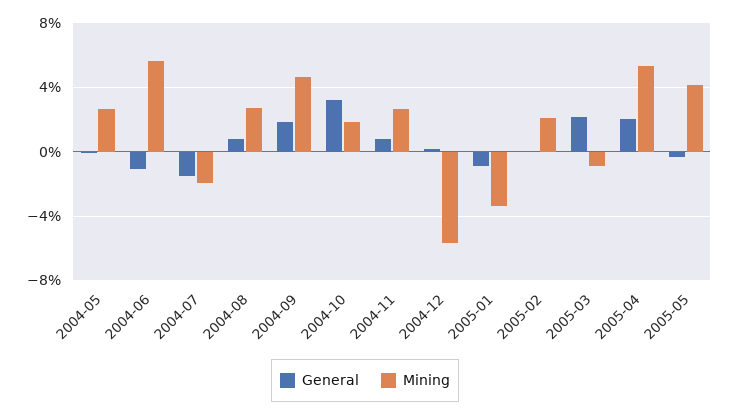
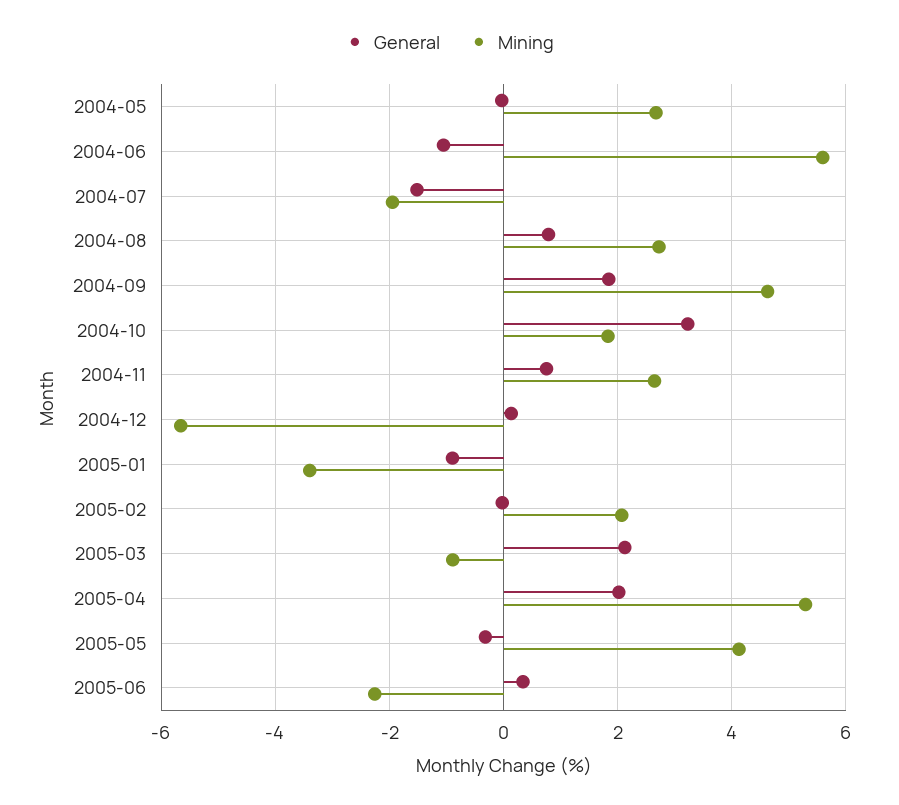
General, 2005-06: none -> 0.4
Mining, 2005-06: none -> -2.2

